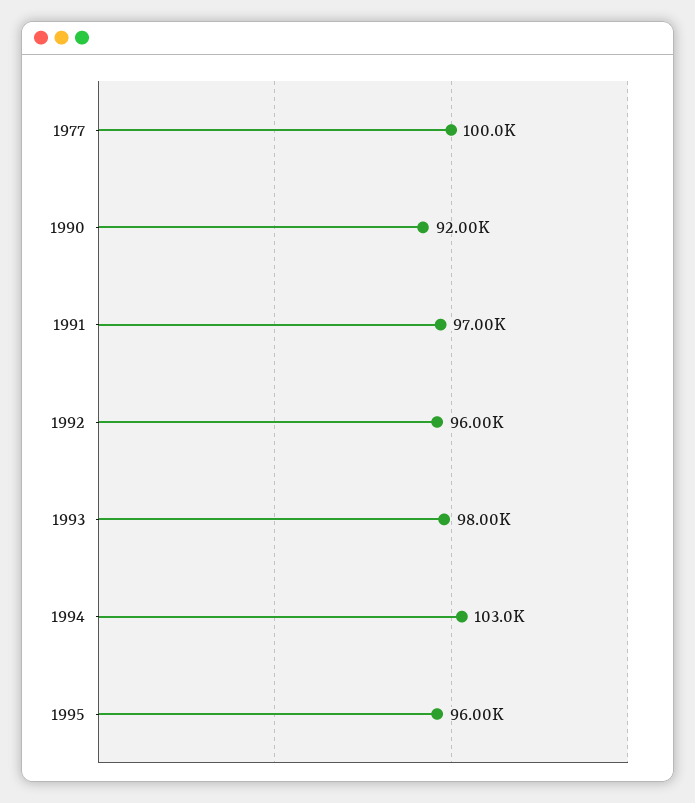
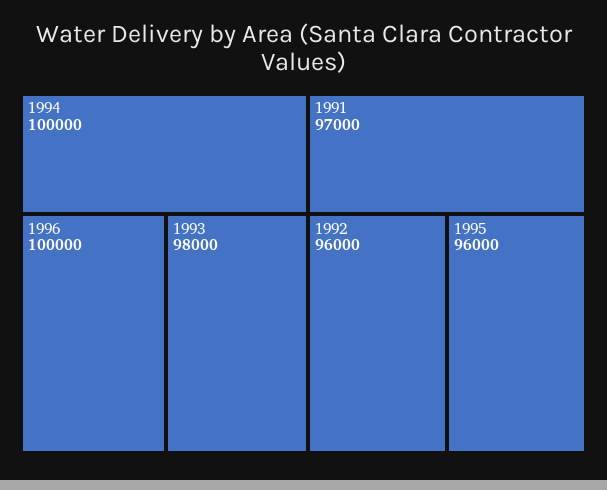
1977: 100000 -> none
1990: 92000 -> none
1994: 103000 -> 100000
1996: none -> 100000

